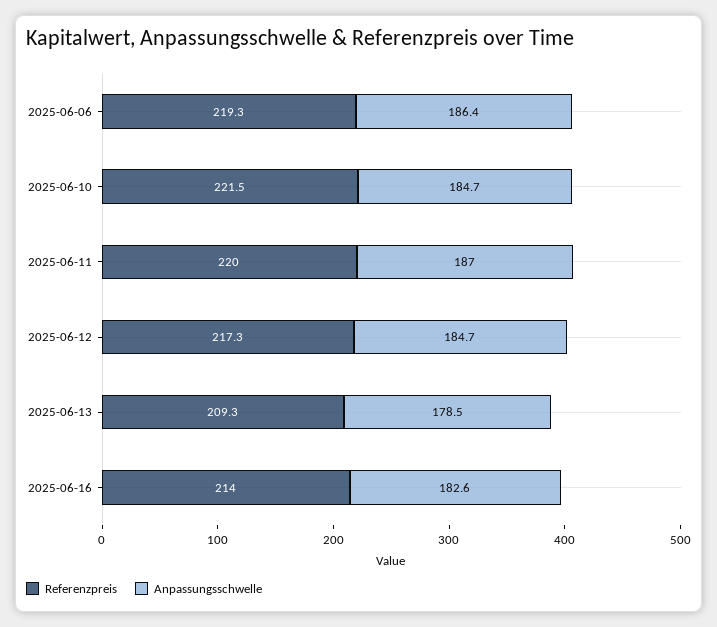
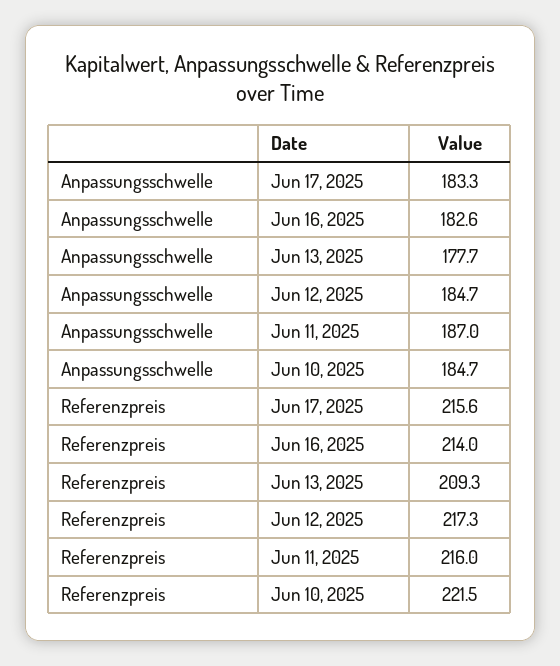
Referenzpreis, 2025-06-06: 219.3 -> none
Anpassungsschwelle, 2025-06-06: 186.4 -> none
Referenzpreis, 2025-06-11: 220 -> 216
Anpassungsschwelle, 2025-06-13: 178.5 -> 177.7
Anpassungsschwelle, Jun 17, 2025: none -> 183.3
Referenzpreis, Jun 17, 2025: none -> 215.6

